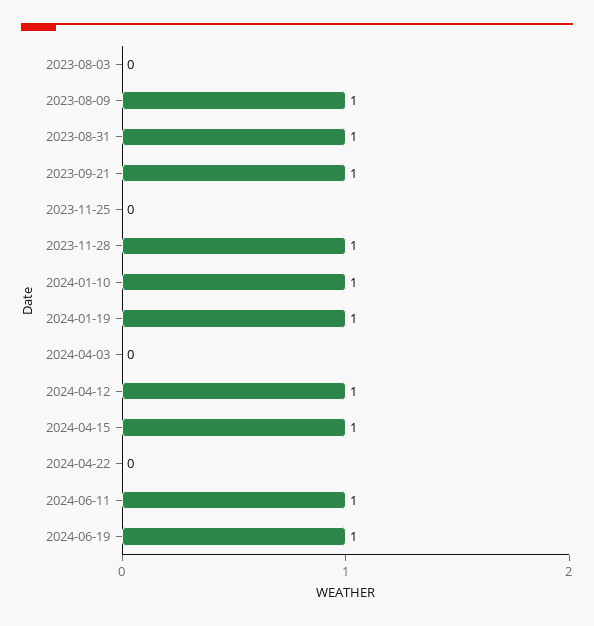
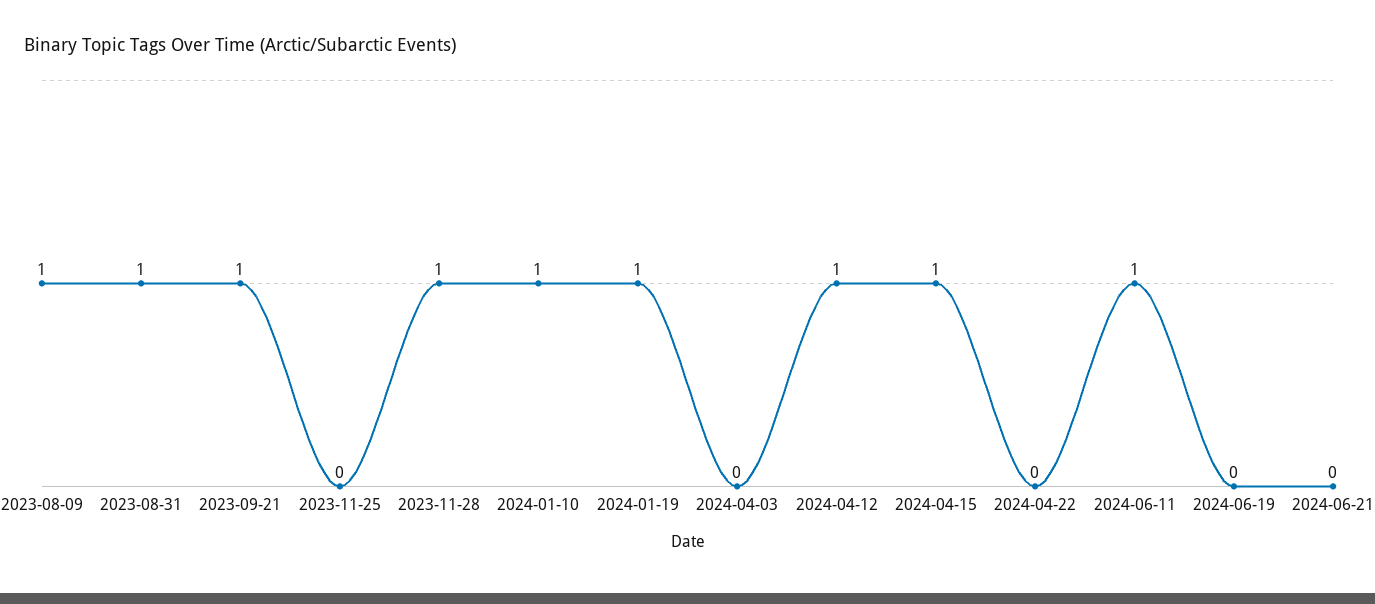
2023-08-03: 0 -> none
2024-06-19: 1 -> 0
2024-06-21: none -> 0

